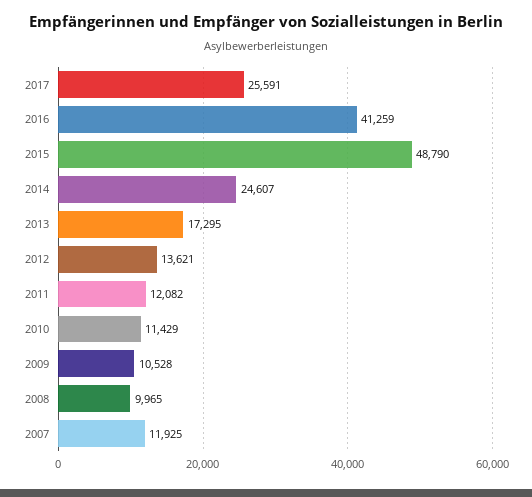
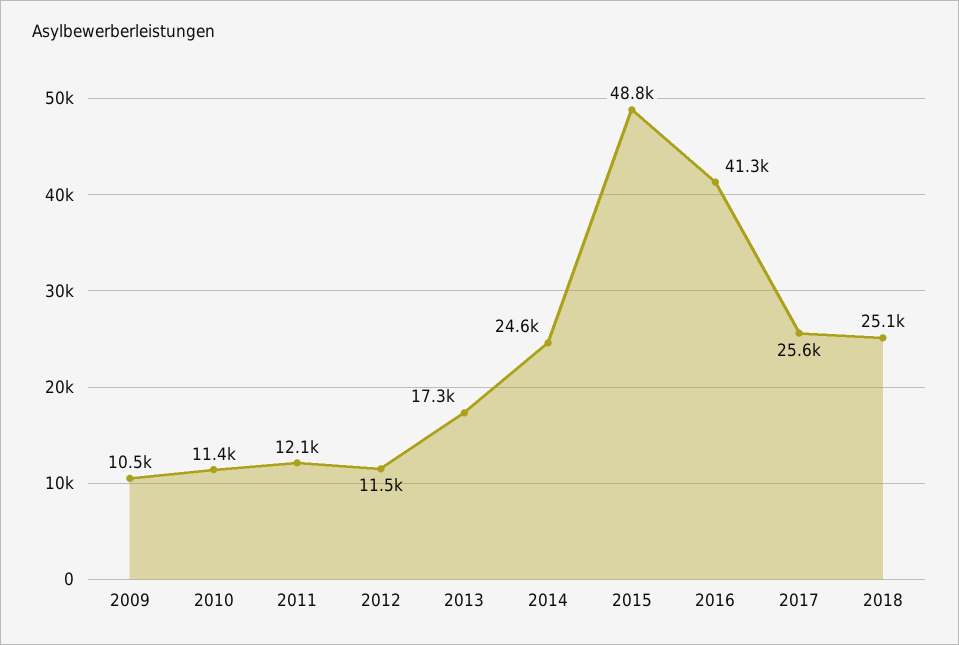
2012: 13621 -> 11500
2008: 9965 -> none
2007: 11925 -> none
2018: none -> 25100

